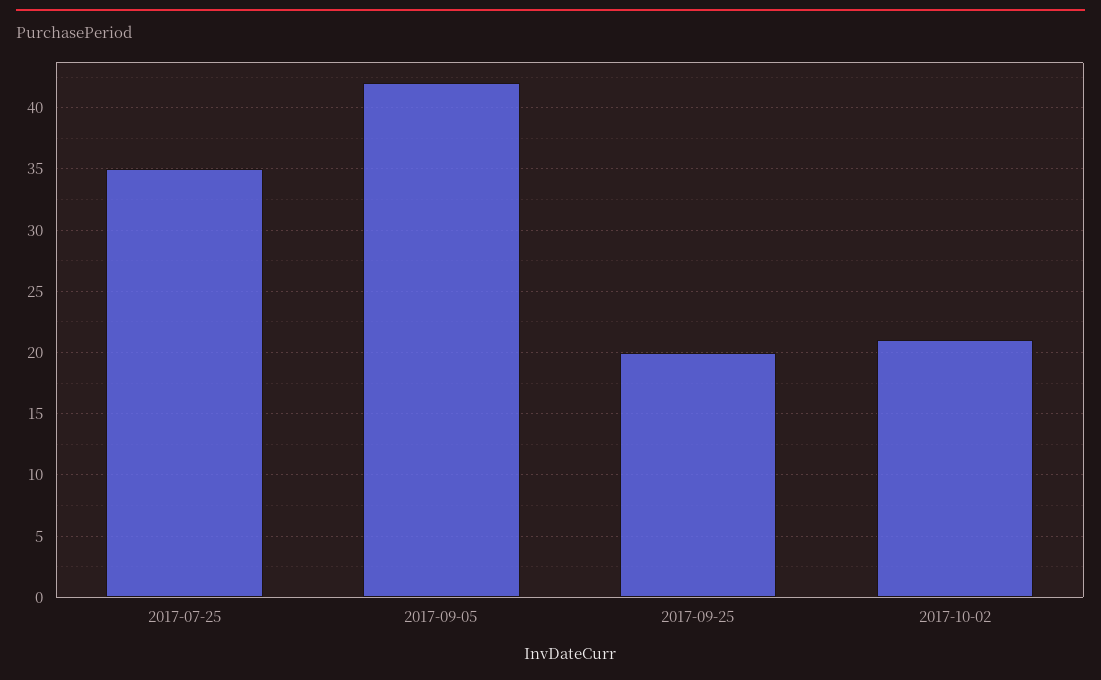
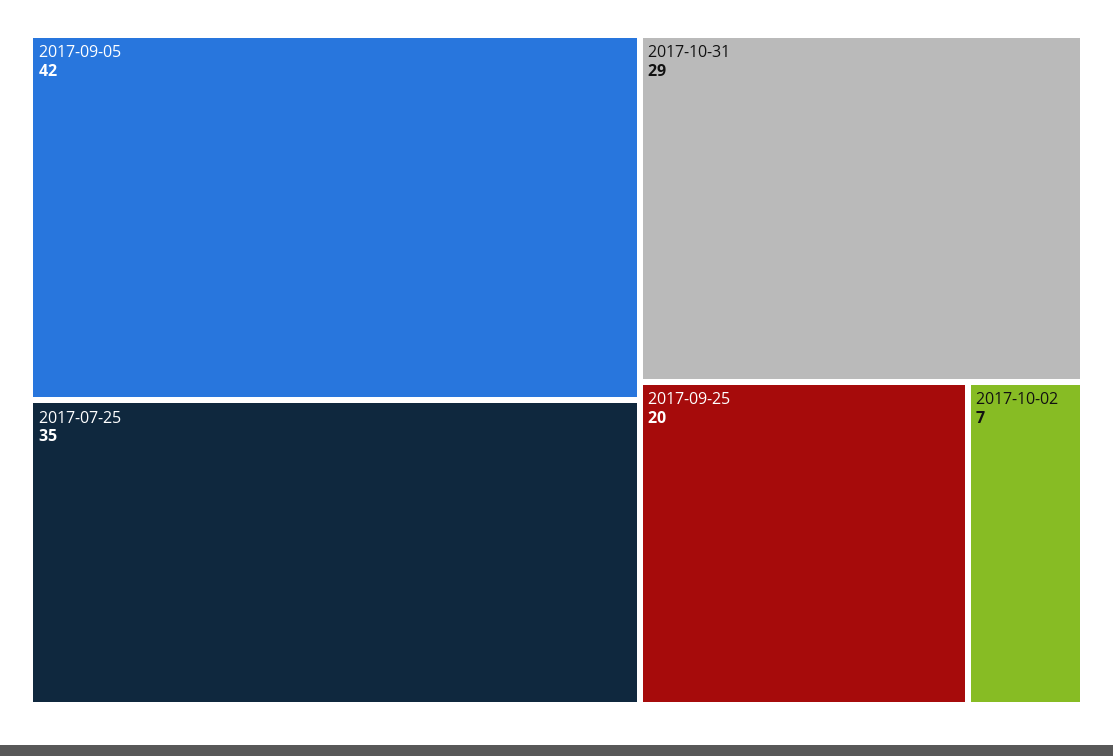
2017-10-02: 21 -> 7
2017-10-31: none -> 29

